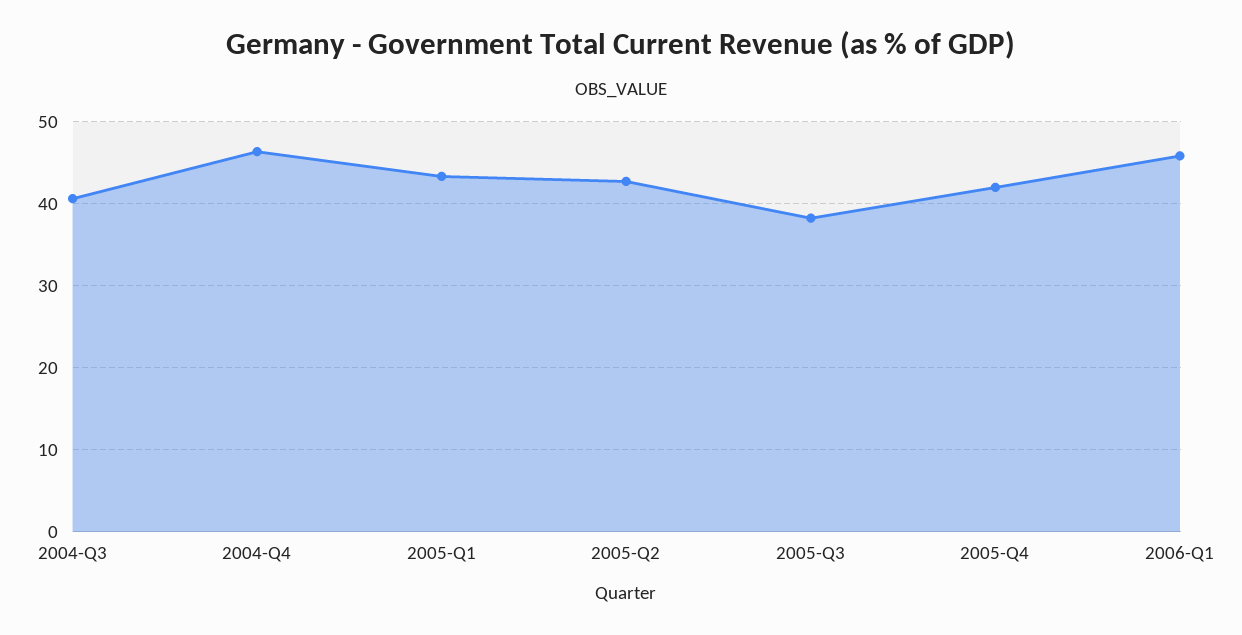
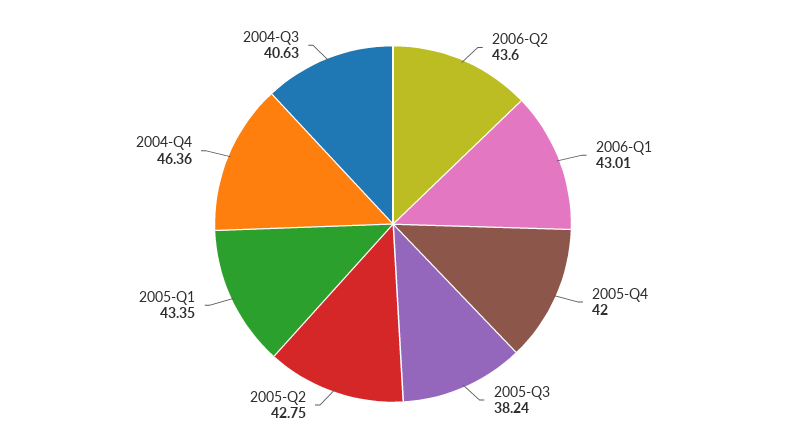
2006-Q1: 46 -> 43.01
2006-Q2: none -> 43.6

